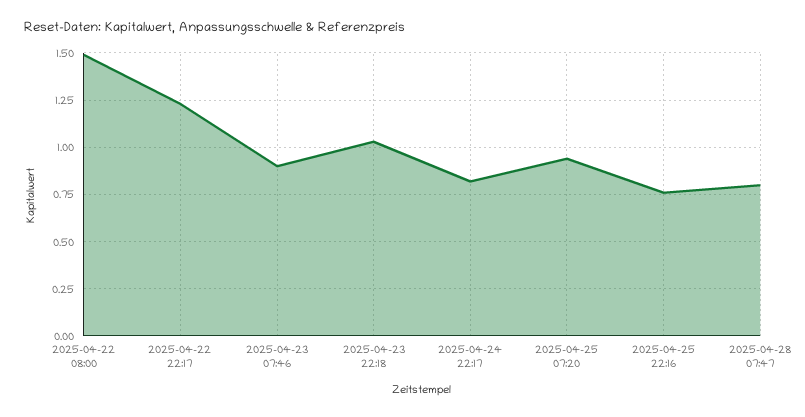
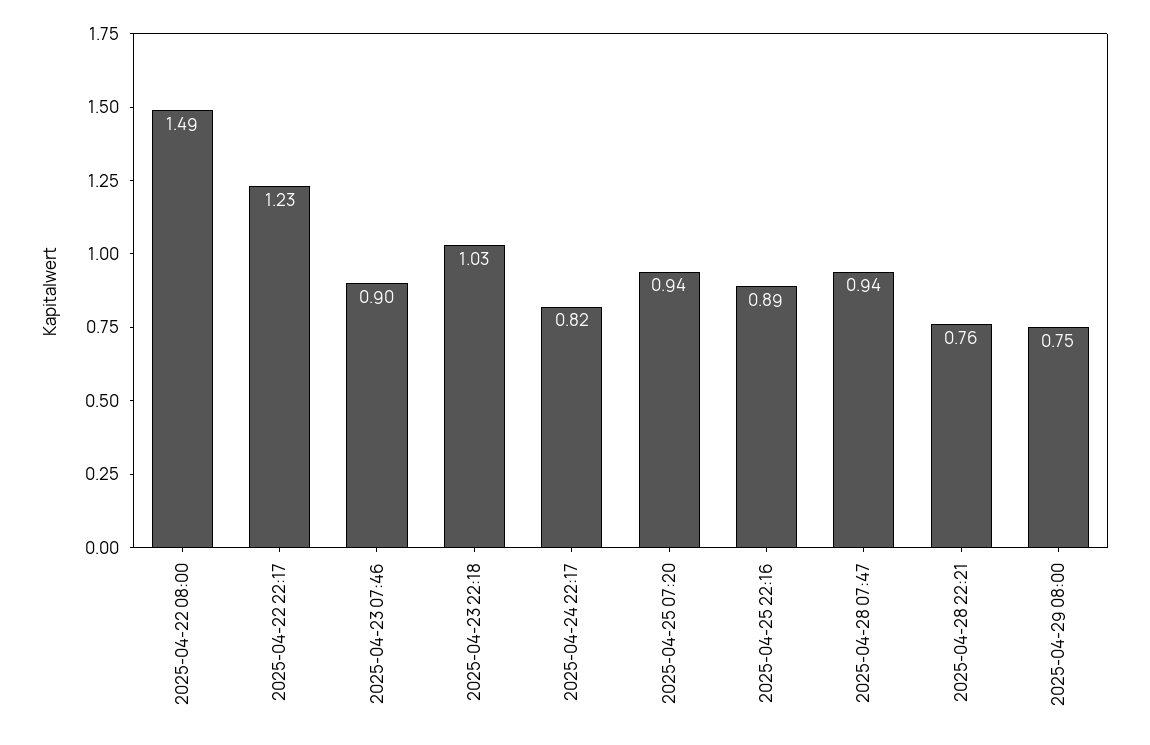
2025-04-25 22:16: 0.75 -> 0.89
2025-04-28 07:47: 0.8 -> 0.94
2025-04-28 22:21: none -> 0.76
2025-04-29 08:00: none -> 0.75

